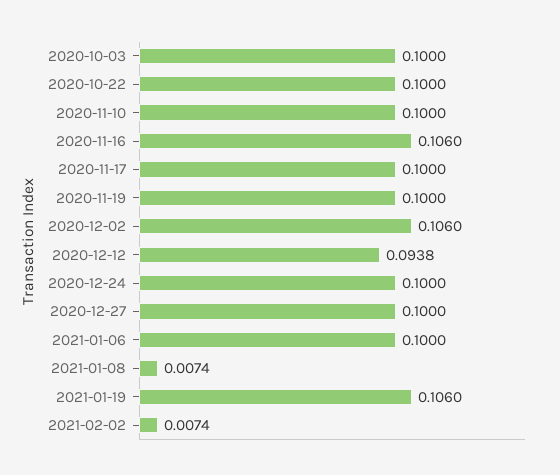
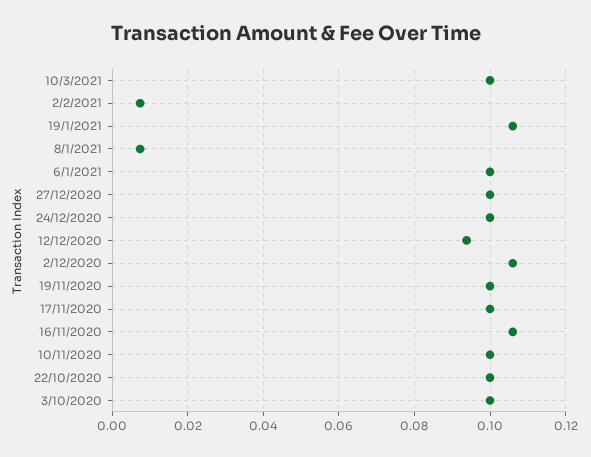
10/3/2021: none -> 0.1

